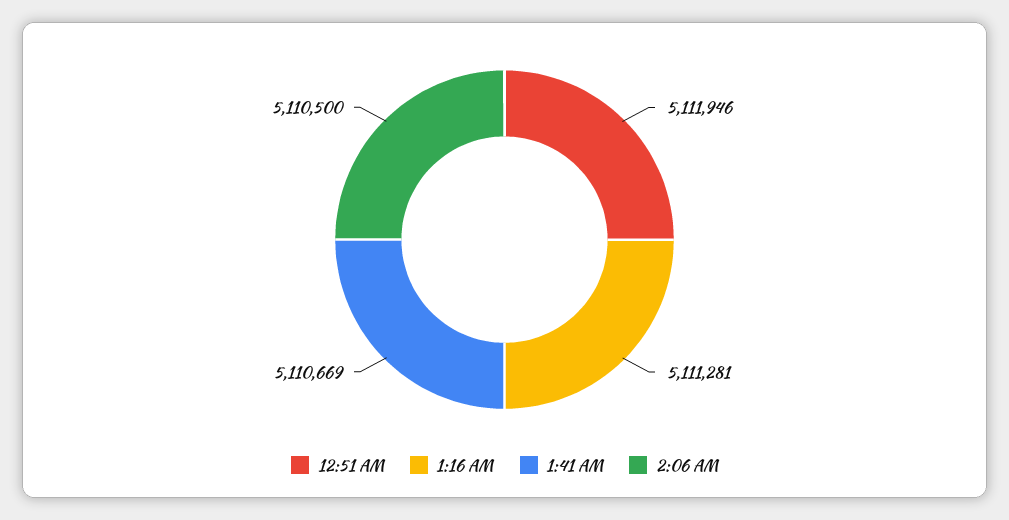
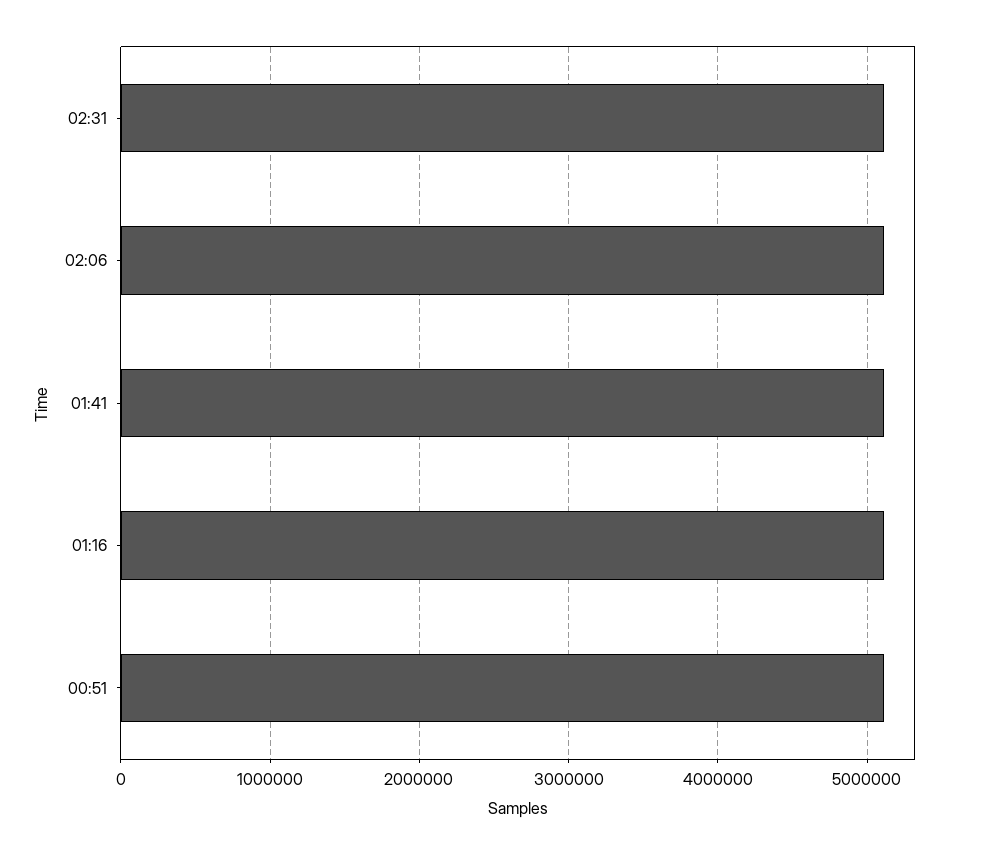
02:31: none -> 5100000

